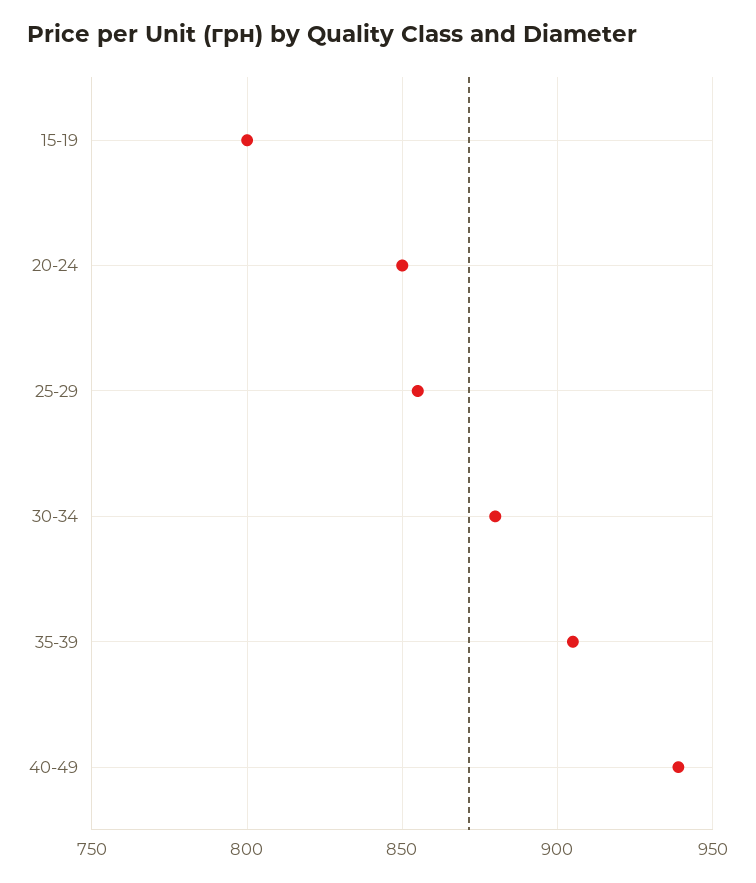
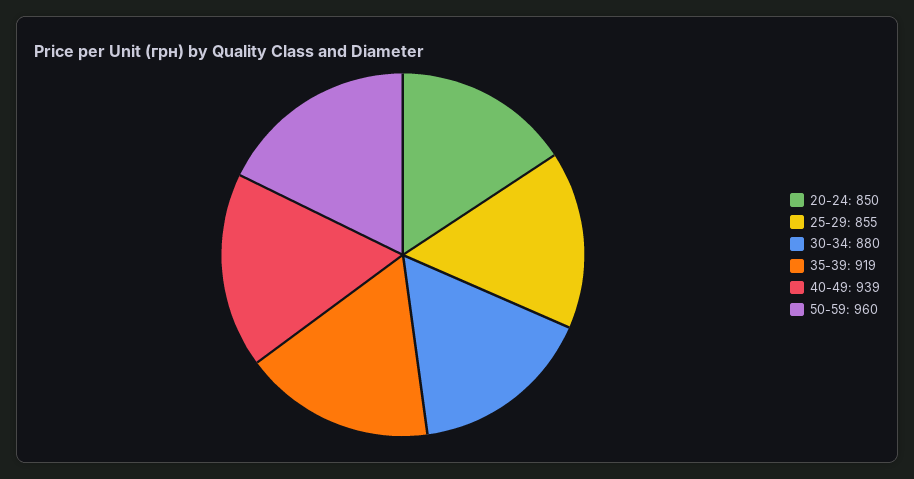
15-19: 800 -> none
35-39: 905 -> 919
50-59: none -> 960

